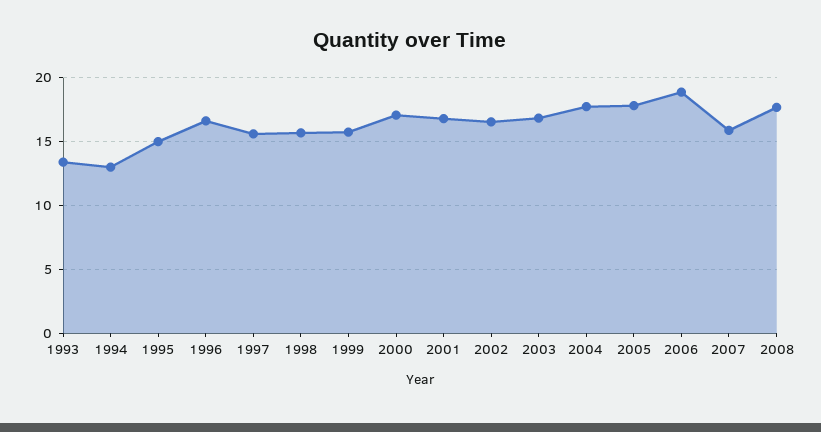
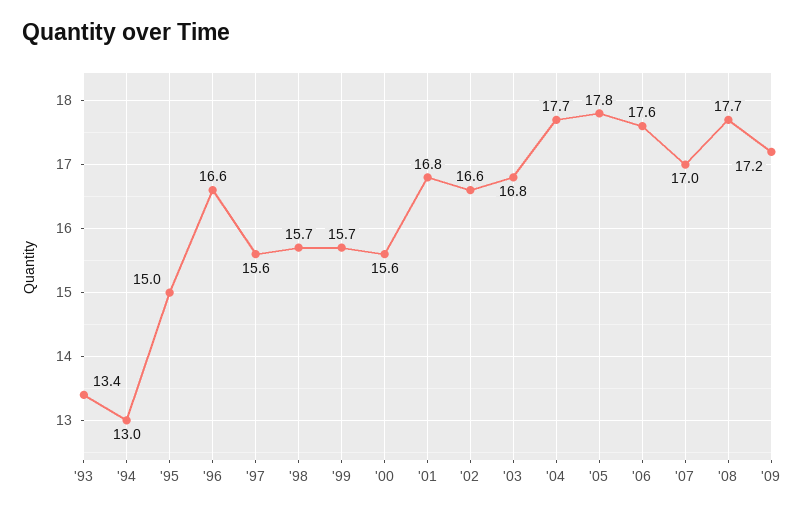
2000: 17 -> 15.6
2006: 19 -> 17.6
2007: 16 -> 17
'09: none -> 17.2

